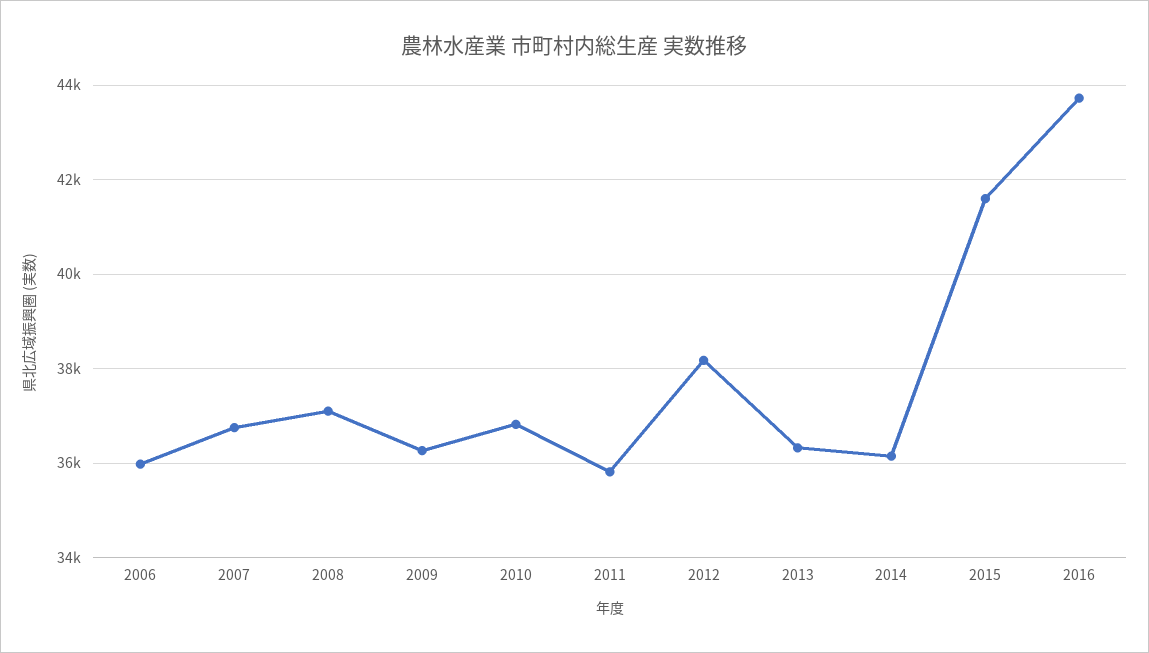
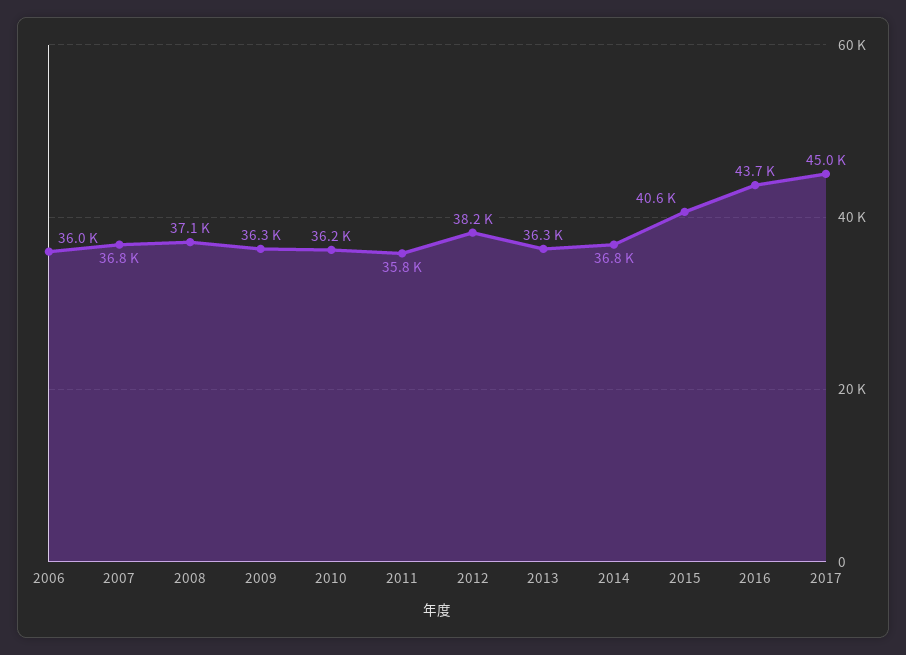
2010: 36800 -> 36200
2014: 36200 -> 36800
2015: 41600 -> 40600
2017: none -> 45000

